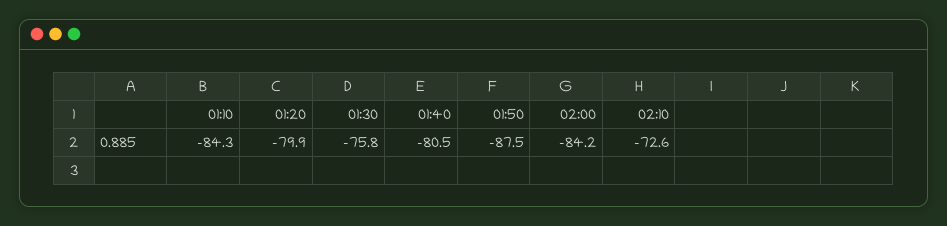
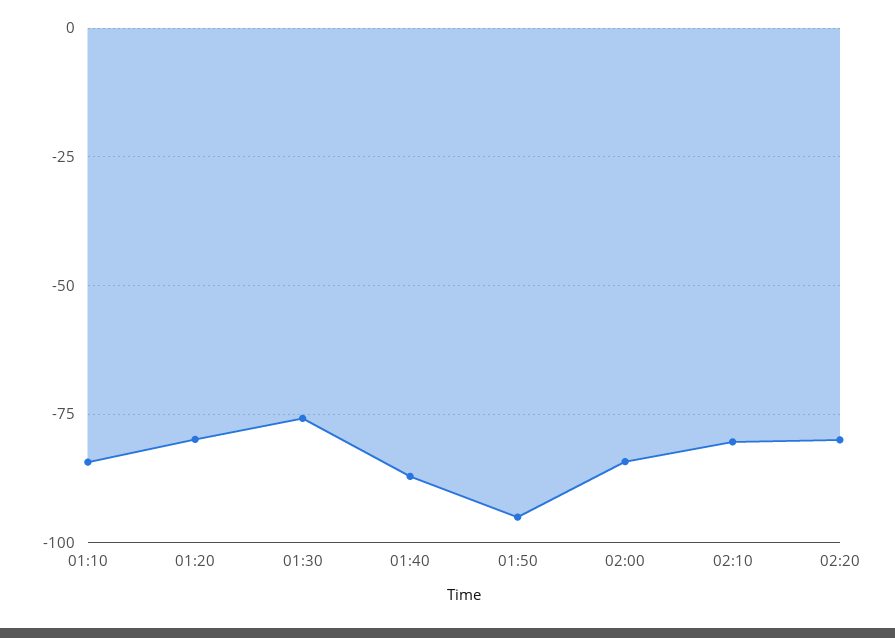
01:40: -80.5 -> -87.5
01:50: -87.5 -> -95
02:10: -72.6 -> -80
02:20: none -> -80

